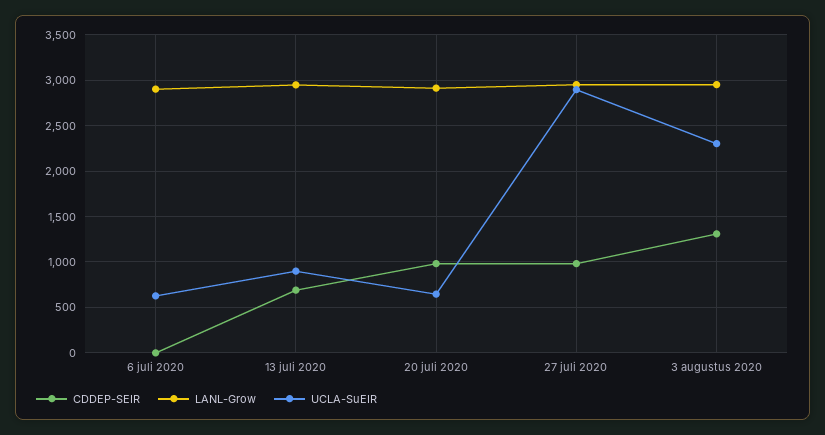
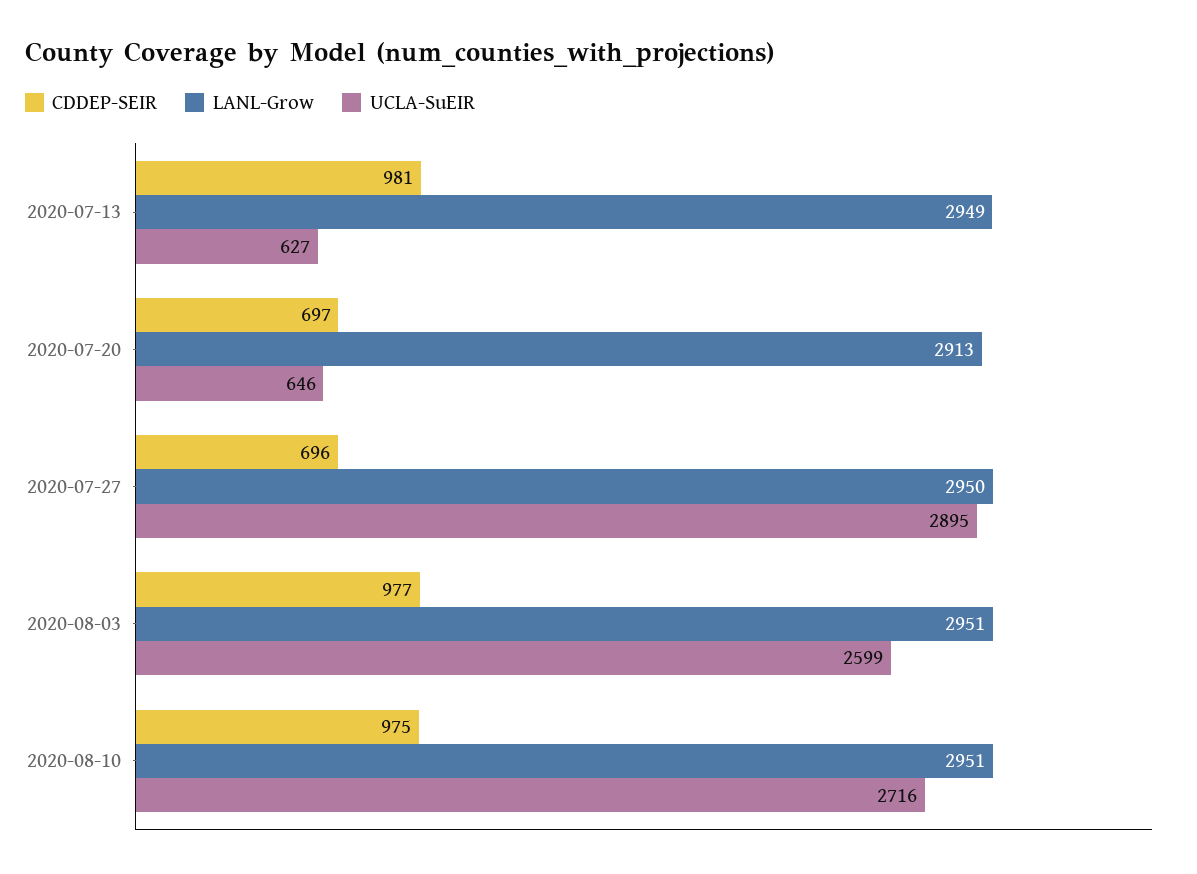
CDDEP-SEIR, 6 juli 2020: 0 -> none
LANL-Grow, 6 juli 2020: 2900 -> none
UCLA-SuEIR, 6 juli 2020: 600 -> none
CDDEP-SEIR, 13 juli 2020: 700 -> 981
UCLA-SuEIR, 13 juli 2020: 900 -> 627
CDDEP-SEIR, 20 juli 2020: 1000 -> 697
CDDEP-SEIR, 27 juli 2020: 1000 -> 696
CDDEP-SEIR, 3 augustus 2020: 1300 -> 977
UCLA-SuEIR, 3 augustus 2020: 2300 -> 2599
CDDEP-SEIR, 2020-08-10: none -> 975
LANL-Grow, 2020-08-10: none -> 2951
UCLA-SuEIR, 2020-08-10: none -> 2716

